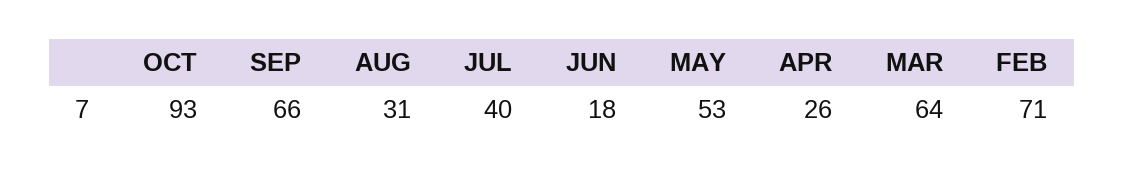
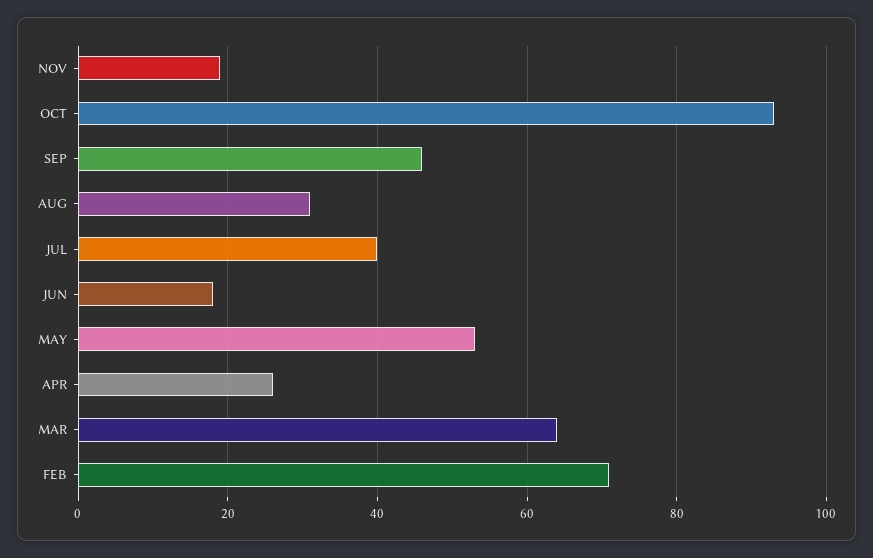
SEP: 66 -> 45
NOV: none -> 20

